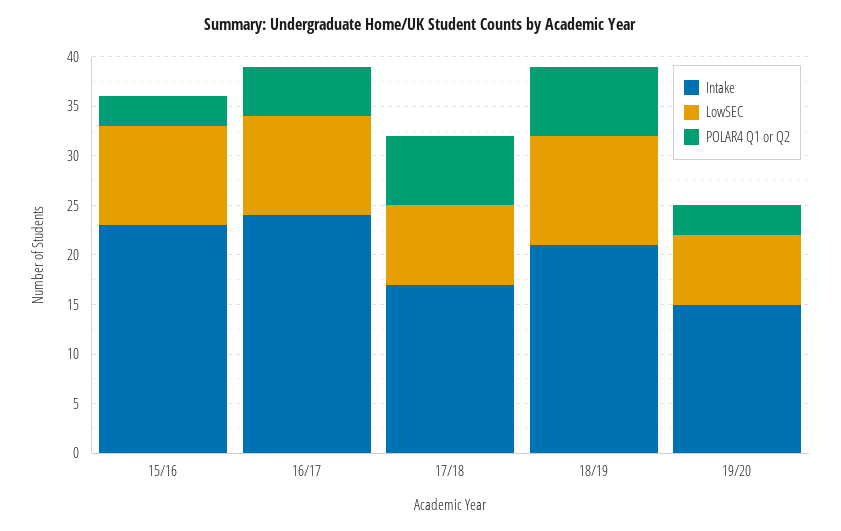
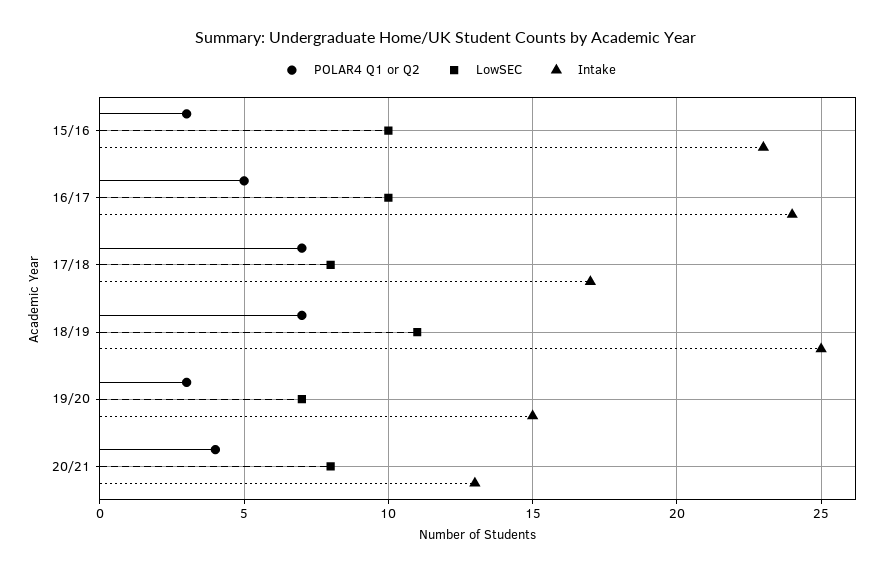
Intake, 18/19: 21 -> 25
POLAR4 Q1 or Q2, 20/21: none -> 4
LowSEC, 20/21: none -> 8
Intake, 20/21: none -> 13

